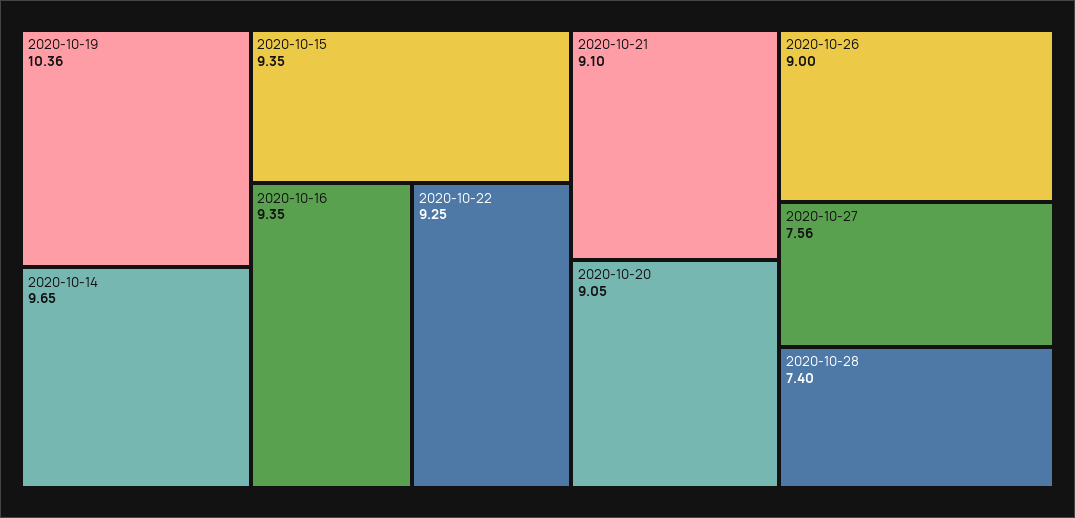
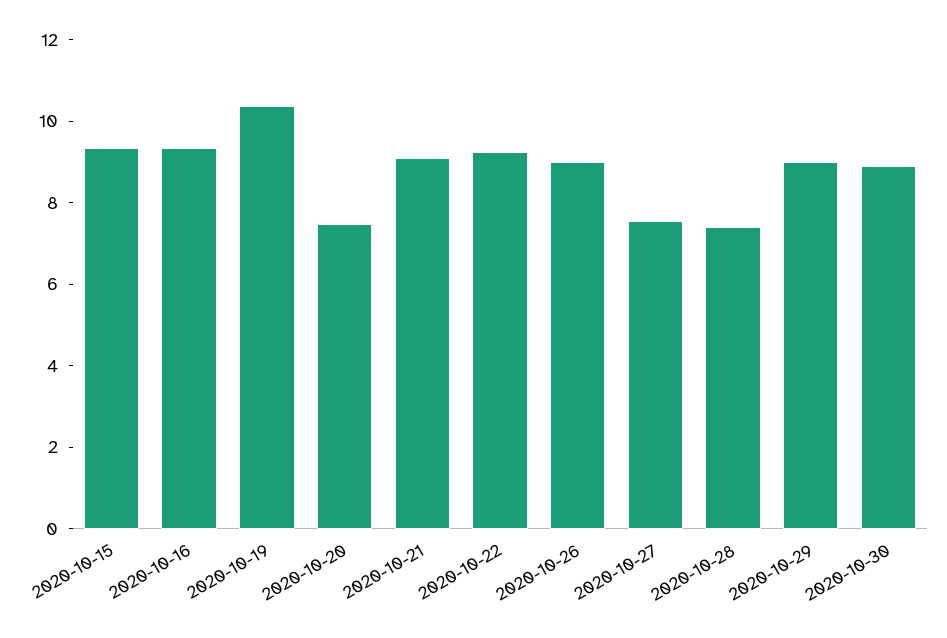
2020-10-14: 9.65 -> none
2020-10-20: 9.05 -> 7.5
2020-10-29: none -> 9
2020-10-30: none -> 9

